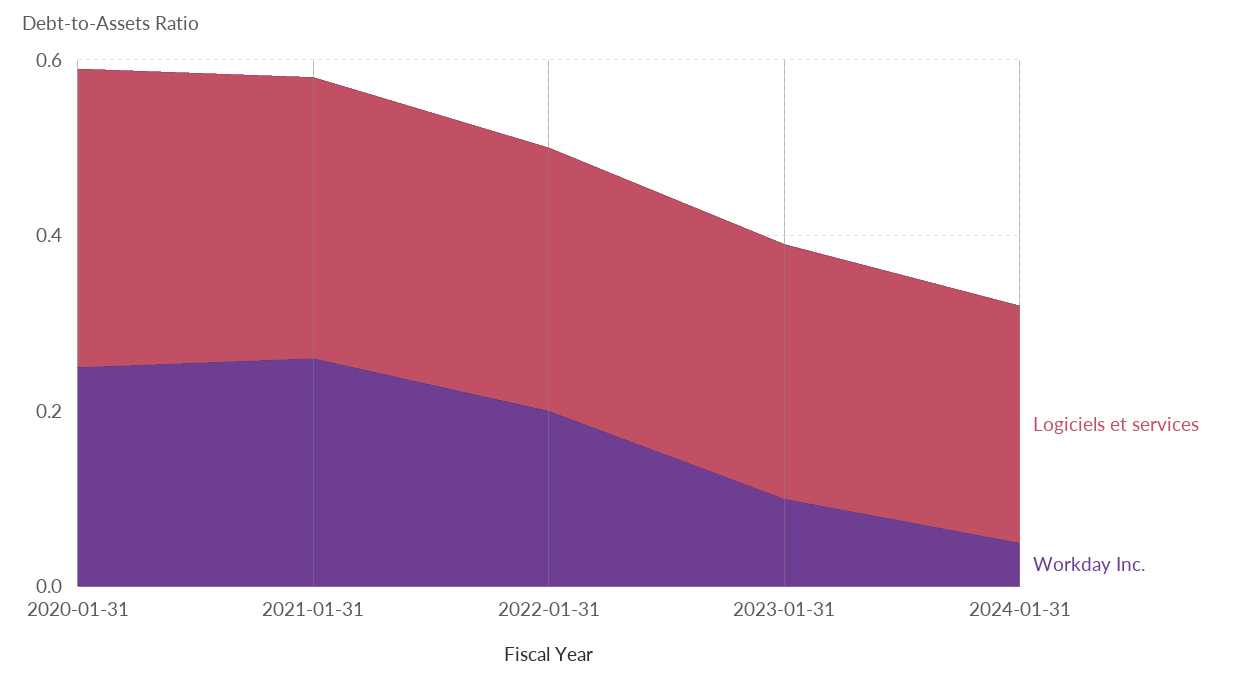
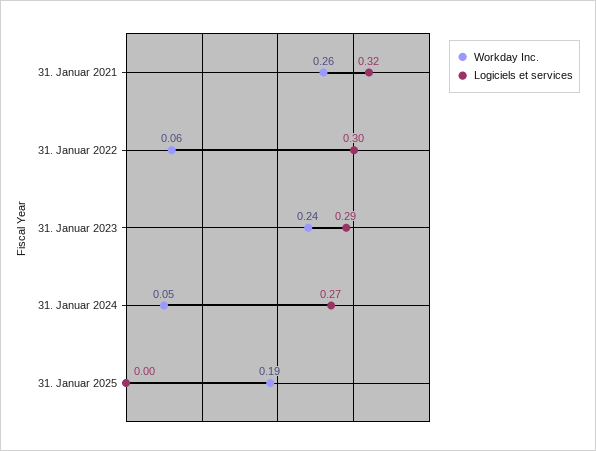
Logiciels et services, 2020-01-31: 0.35 -> none
Workday Inc., 2020-01-31: 0.25 -> none
Workday Inc., 2022-01-31: 0.2 -> 0.06
Workday Inc., 2023-01-31: 0.1 -> 0.24
Workday Inc., 31. Januar 2025: none -> 0.19
Logiciels et services, 31. Januar 2025: none -> 0

